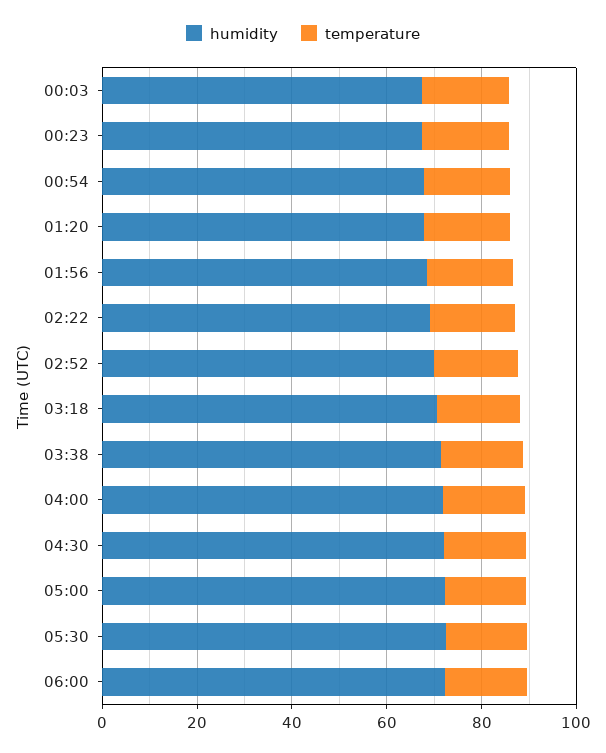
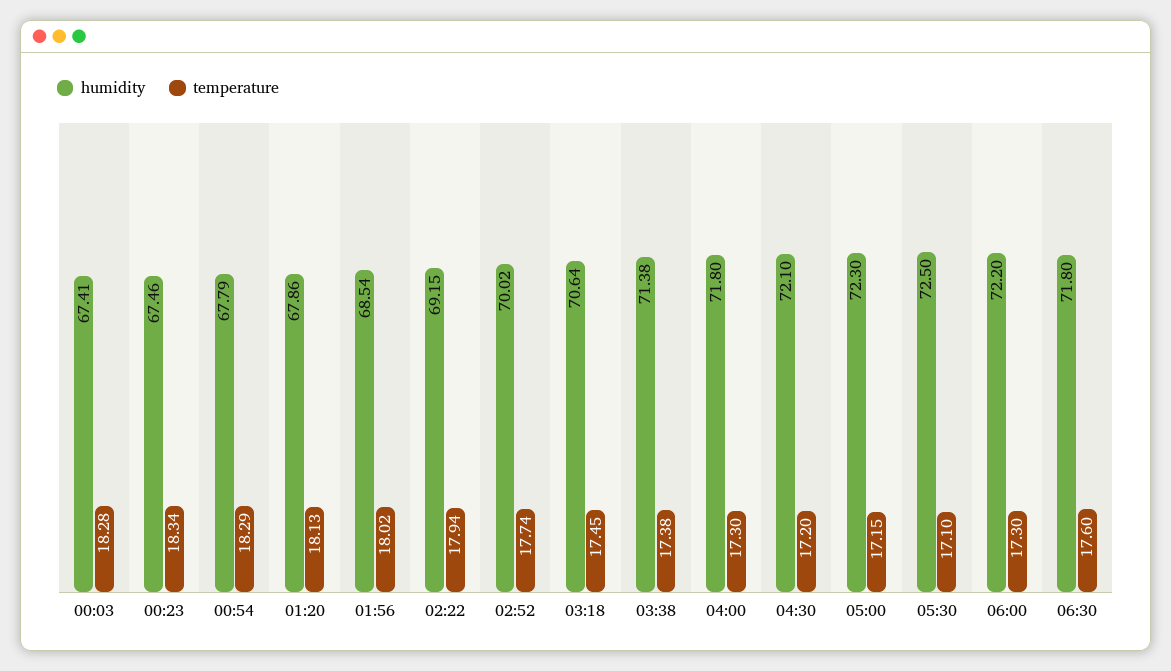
humidity, 06:30: none -> 71.8
temperature, 06:30: none -> 17.6

